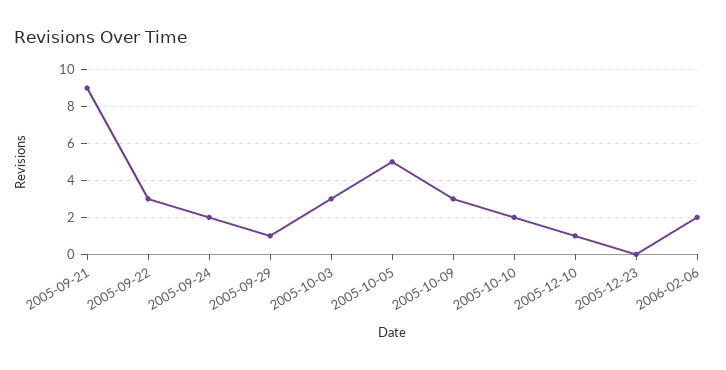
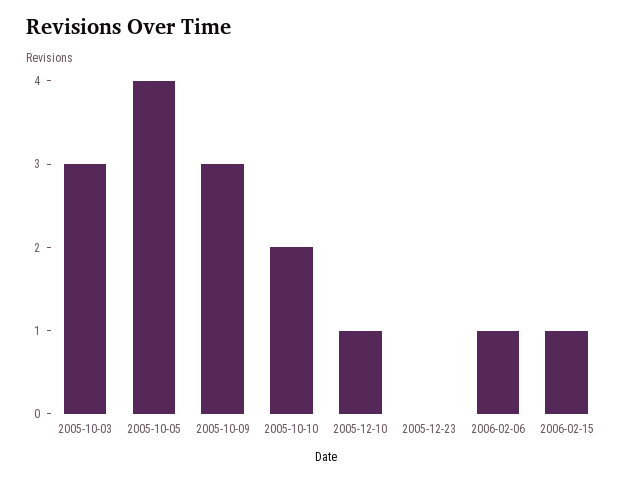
2005-09-21: 9 -> none
2005-09-22: 3 -> none
2005-09-24: 2 -> none
2005-09-29: 1 -> none
2005-10-05: 5 -> 4
2006-02-06: 2 -> 1
2006-02-15: none -> 1

